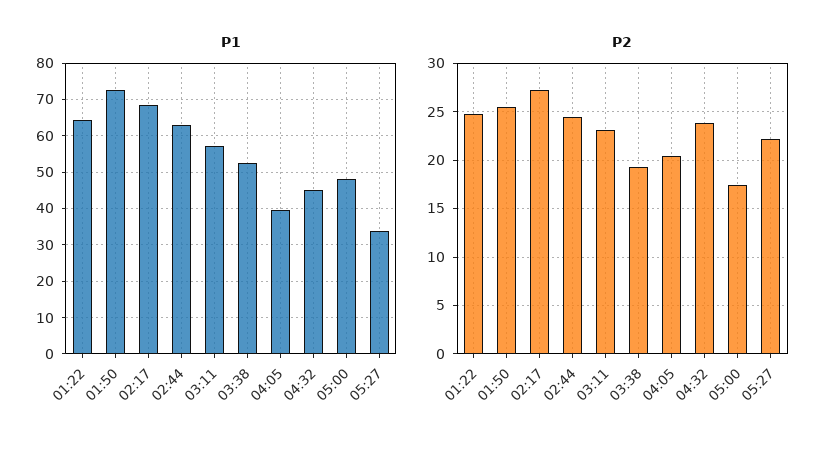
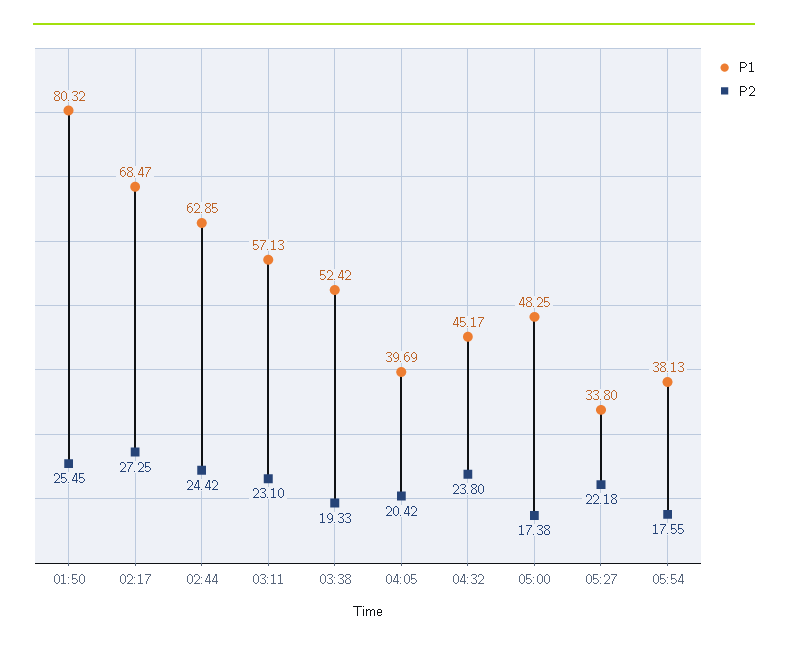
P1, 01:22: 64 -> none
P1, 01:50: 72 -> 80.32
P2, 01:22: 25 -> none
P1, 05:54: none -> 38.13
P2, 05:54: none -> 17.55

